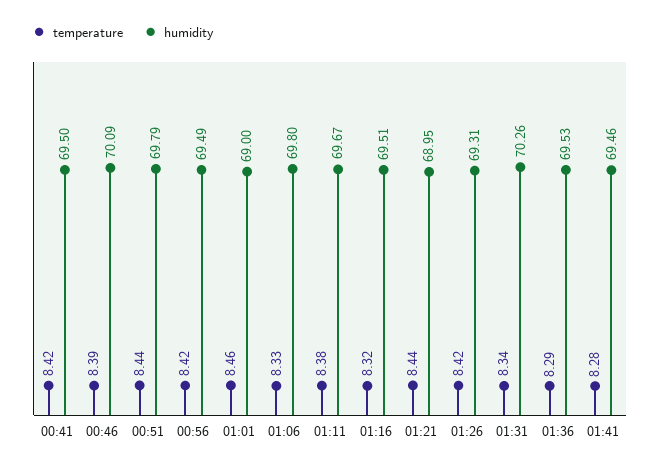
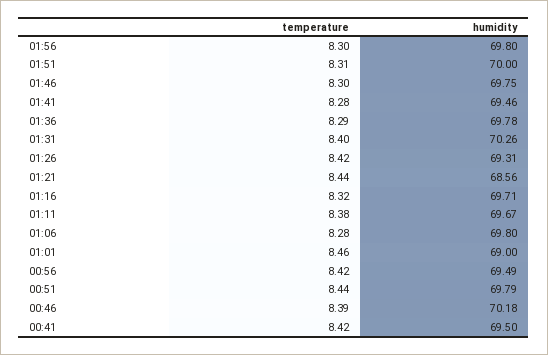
humidity, 00:46: 70.09 -> 70.18
temperature, 01:06: 8.33 -> 8.28
humidity, 01:16: 69.51 -> 69.71
humidity, 01:21: 68.95 -> 68.56
temperature, 01:31: 8.34 -> 8.4
humidity, 01:36: 69.53 -> 69.78
temperature, 01:56: none -> 8.3
humidity, 01:56: none -> 69.8
temperature, 01:51: none -> 8.31
humidity, 01:51: none -> 70
temperature, 01:46: none -> 8.3
humidity, 01:46: none -> 69.75

